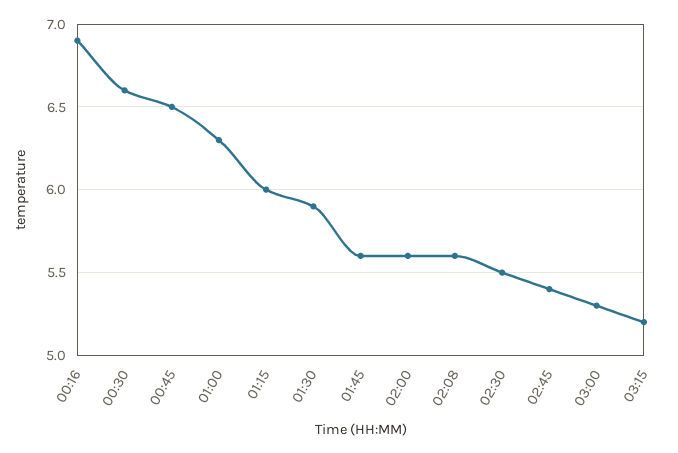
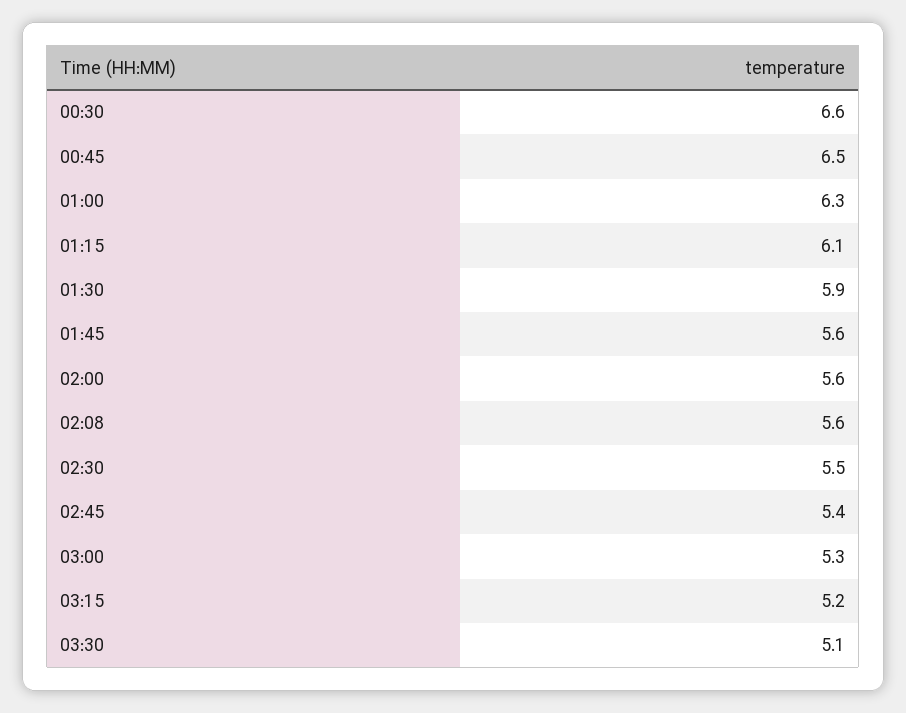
00:16: 6.9 -> none
01:15: 6 -> 6.1
03:30: none -> 5.1

